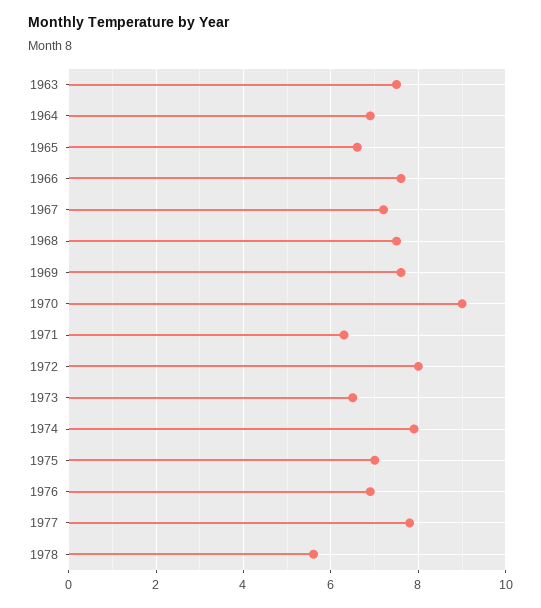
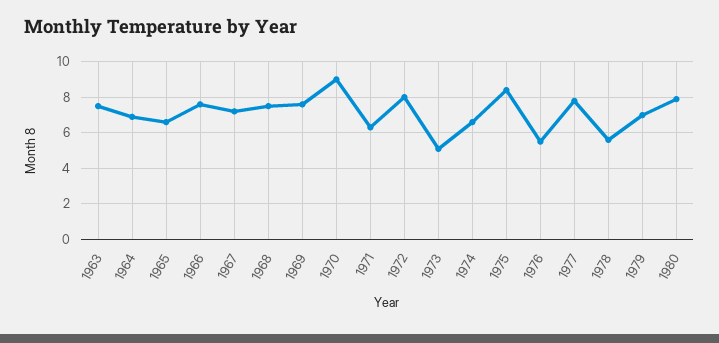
1973: 6.5 -> 5
1974: 8 -> 6.5
1975: 7 -> 8.5
1976: 7 -> 5.5
1979: none -> 7
1980: none -> 8

